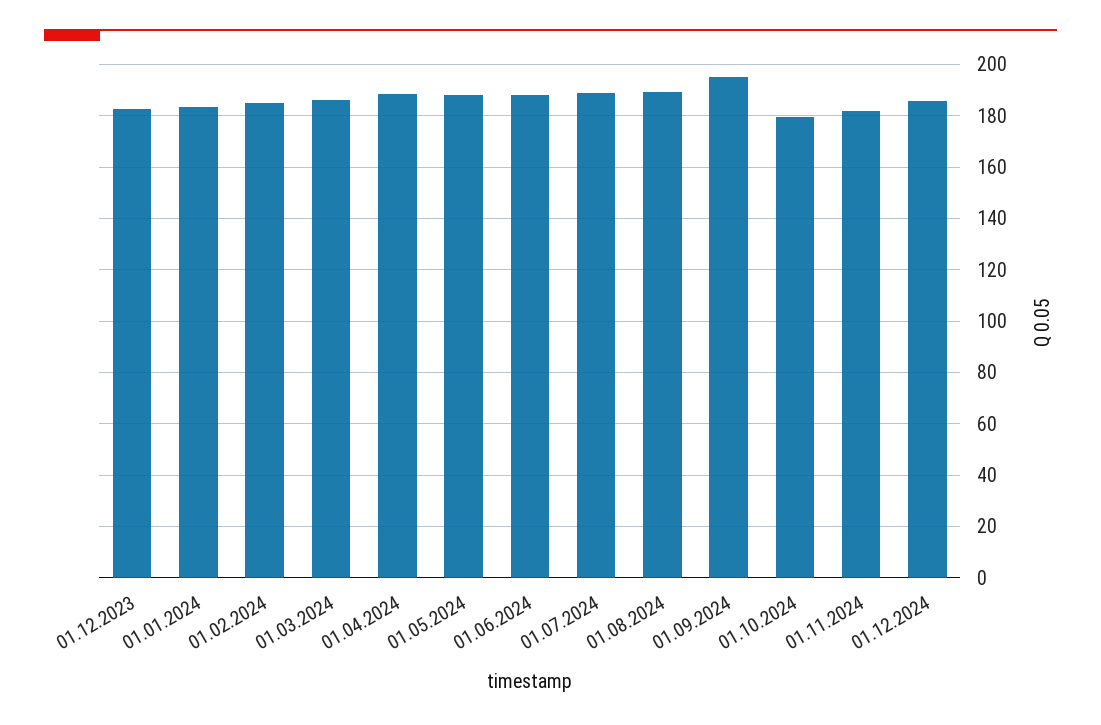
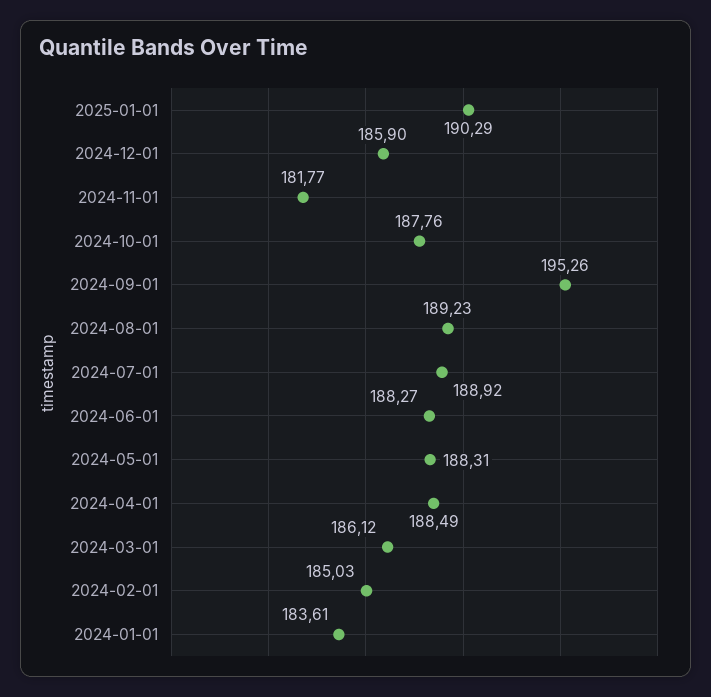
01.12.2023: 182.5 -> none
01.10.2024: 180 -> 187.76
2025-01-01: none -> 190.29

